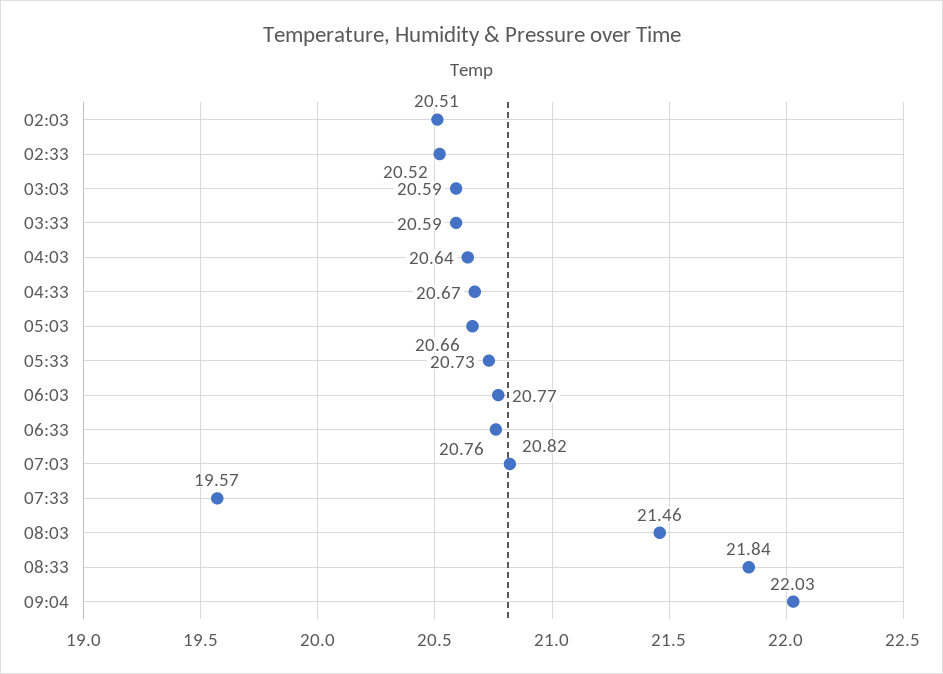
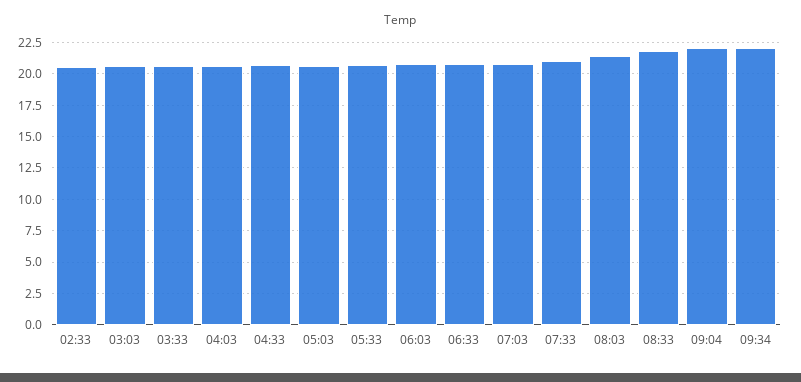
02:03: 20.51 -> none
07:33: 19.57 -> 21
09:34: none -> 22

